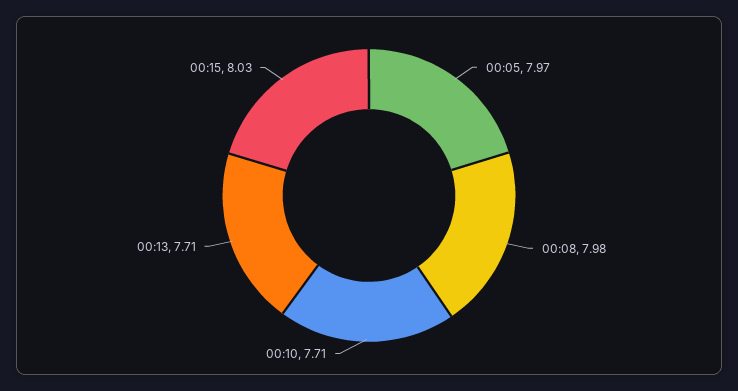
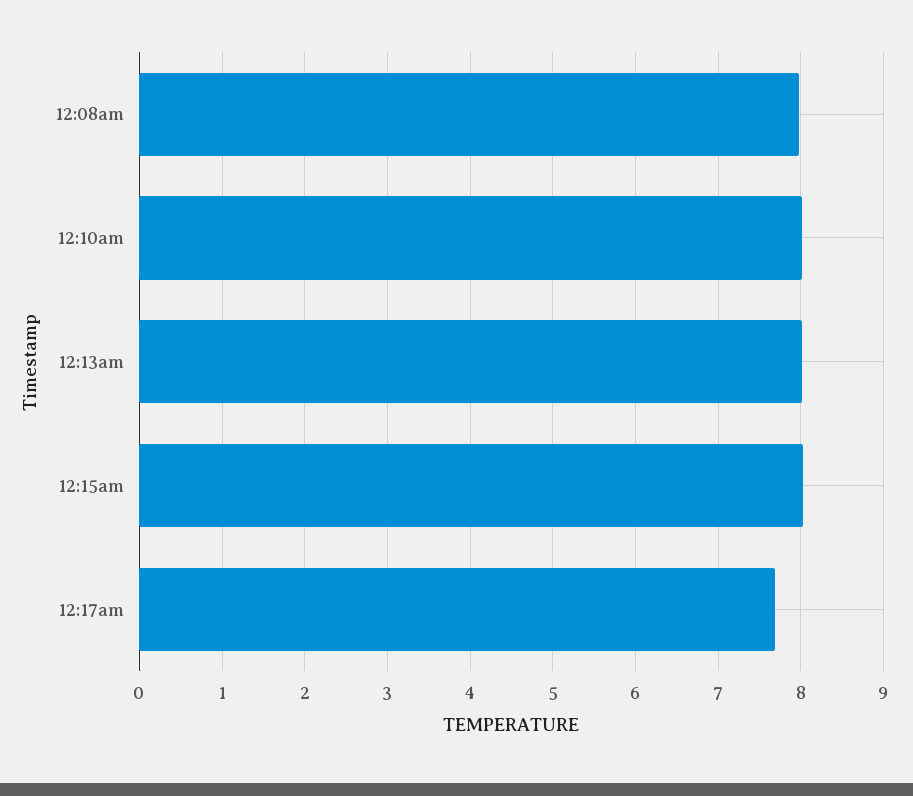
00:05: 7.97 -> none
00:10: 7.71 -> 8
00:13: 7.71 -> 8
12:17am: none -> 7.7

